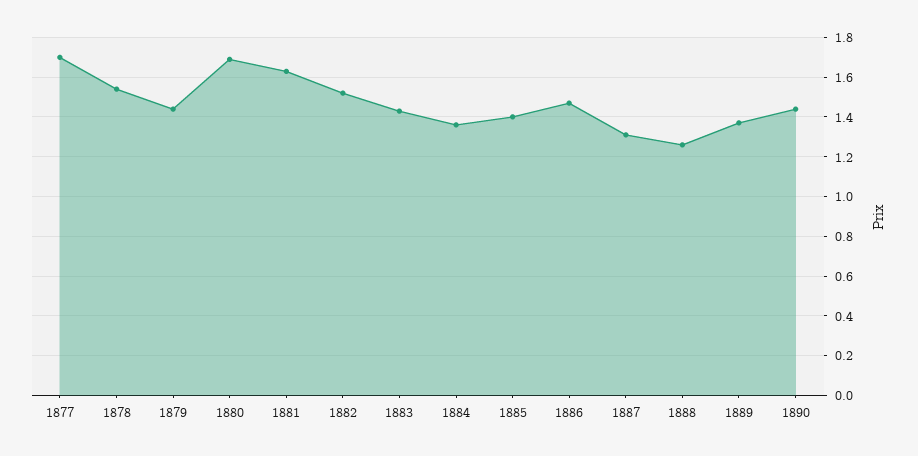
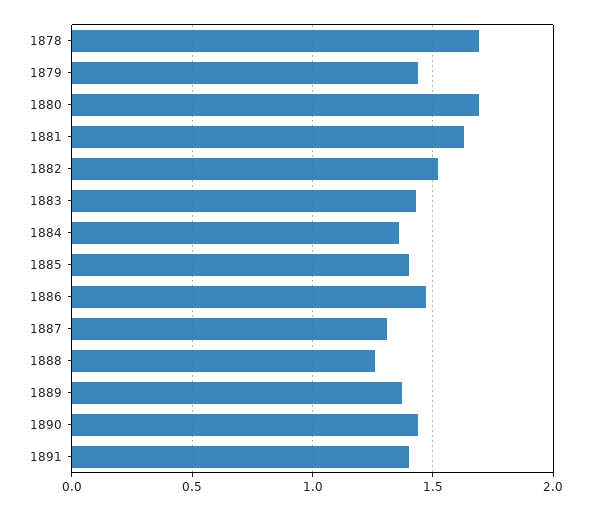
1877: 1.7 -> none
1878: 1.55 -> 1.7
1891: none -> 1.4

